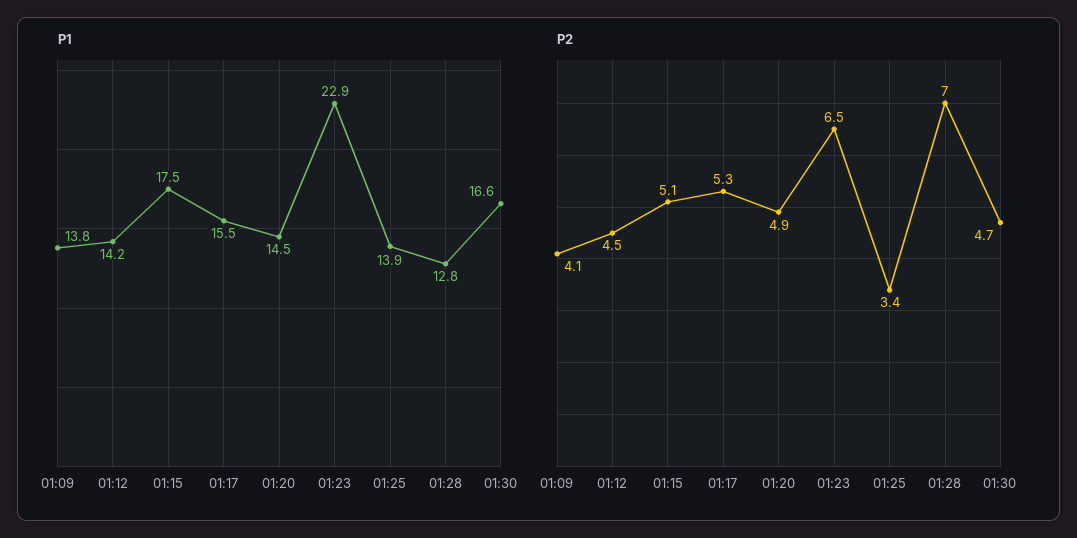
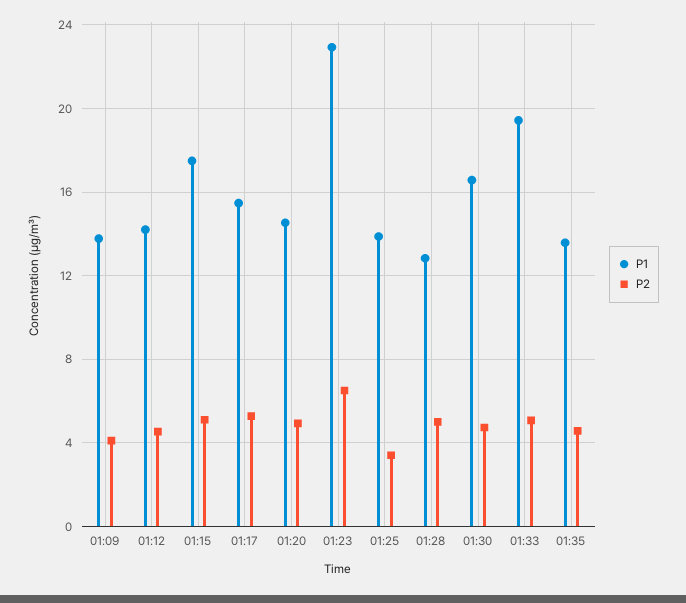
P2, 01:28: 7 -> 5
P1, 01:33: none -> 19.5
P2, 01:33: none -> 5
P1, 01:35: none -> 13.5
P2, 01:35: none -> 4.5

